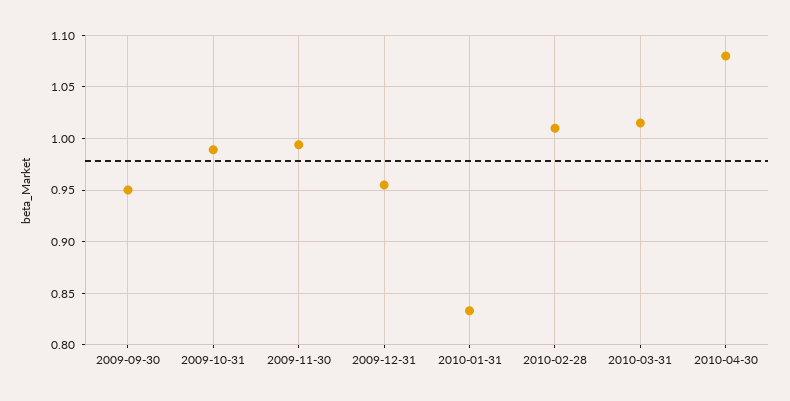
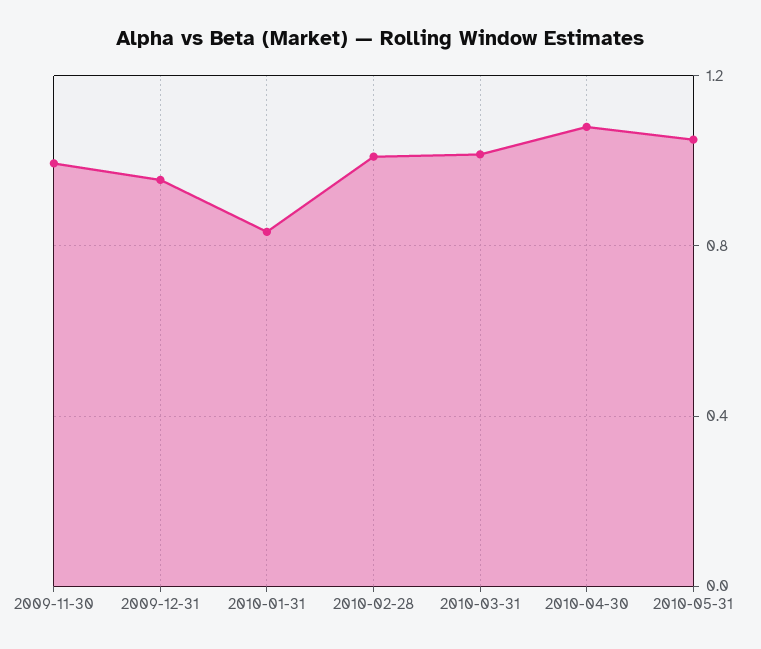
2009-09-30: 0.95 -> none
2009-10-31: 0.99 -> none
2010-05-31: none -> 1.05

